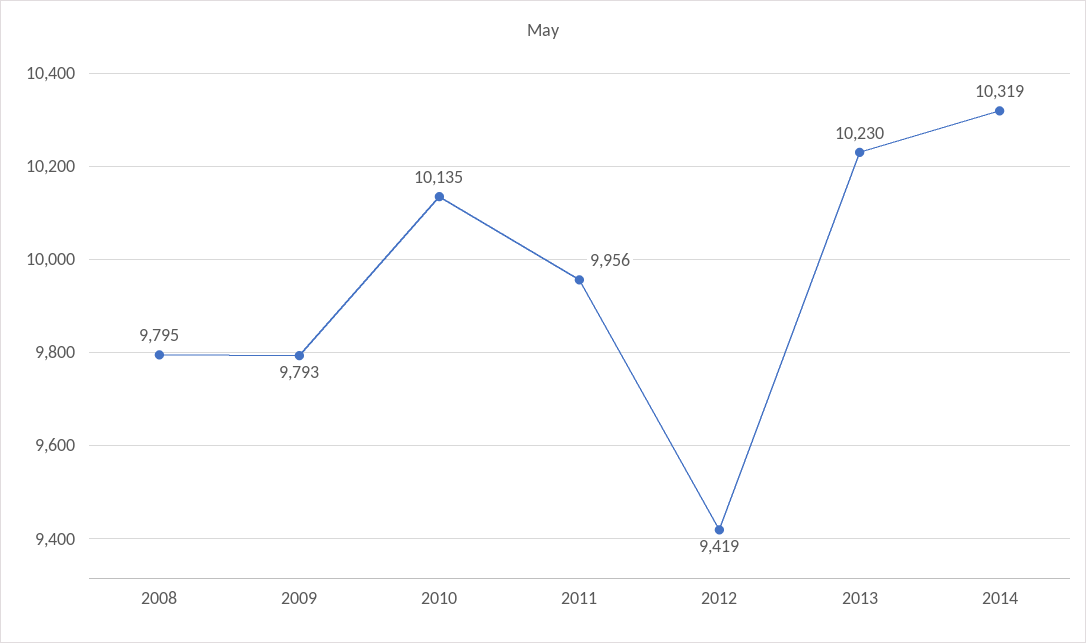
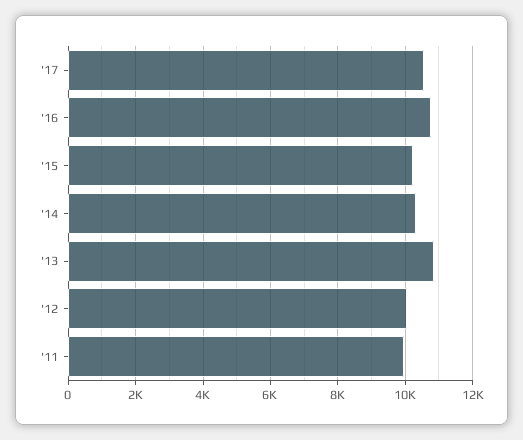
2008: 9795 -> none
2009: 9793 -> none
2010: 10135 -> none
2012: 9419 -> 10000
2013: 10230 -> 10800
'17: none -> 10600
'16: none -> 10800
'15: none -> 10200

